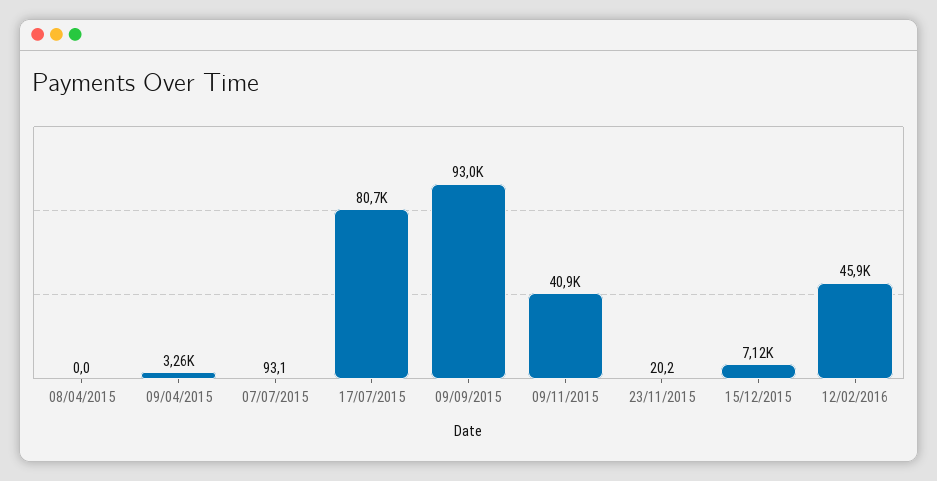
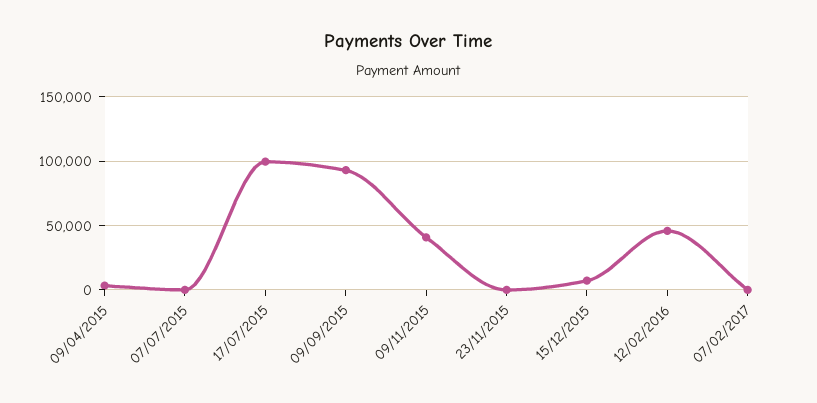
08/04/2015: 0 -> none
17/07/2015: 80700 -> 100000
07/02/2017: none -> 0

